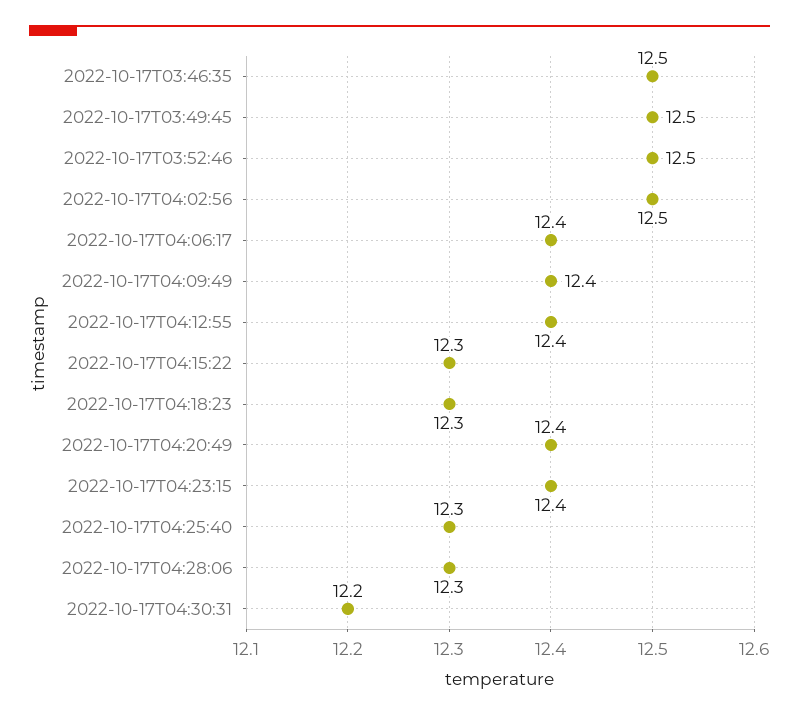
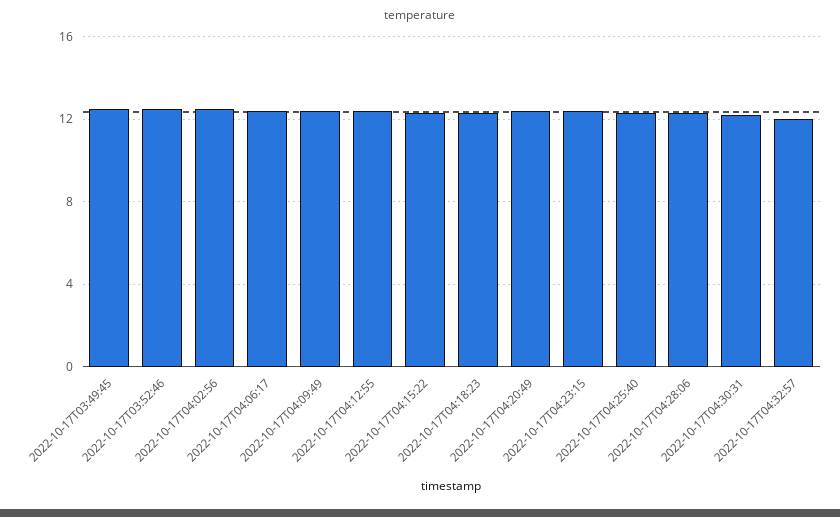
2022-10-17T03:46:35: 12.5 -> none
2022-10-17T04:32:57: none -> 12

